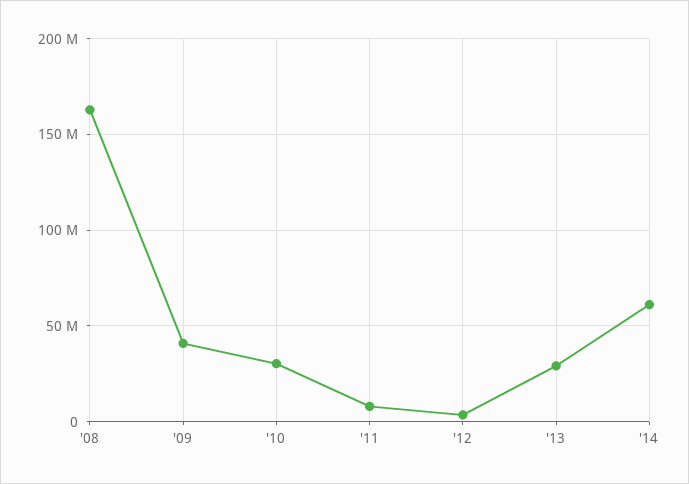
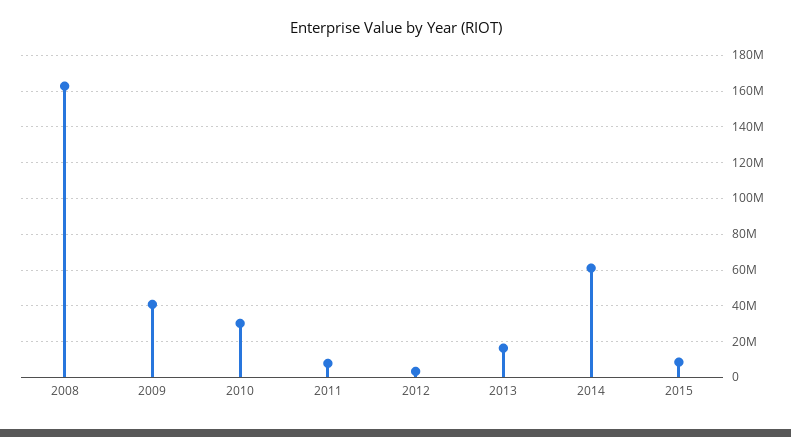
'13: 30000000 -> 15000000
2015: none -> 10000000

